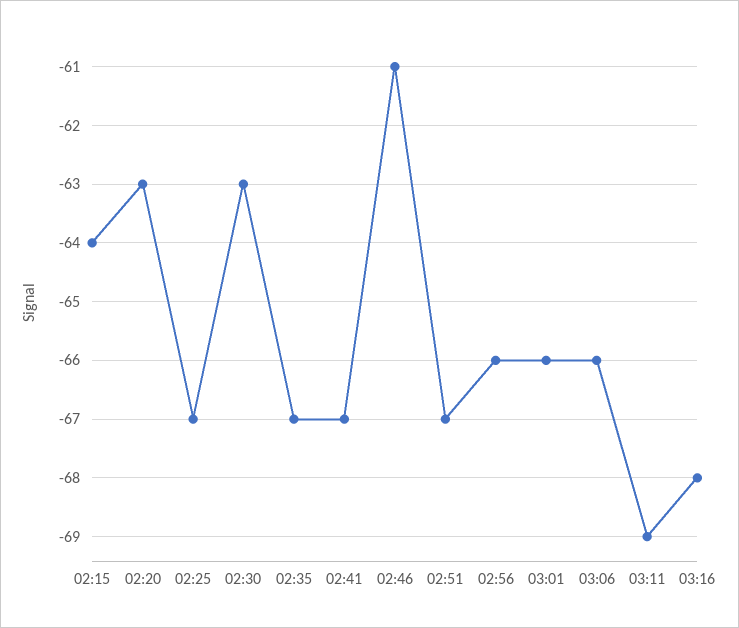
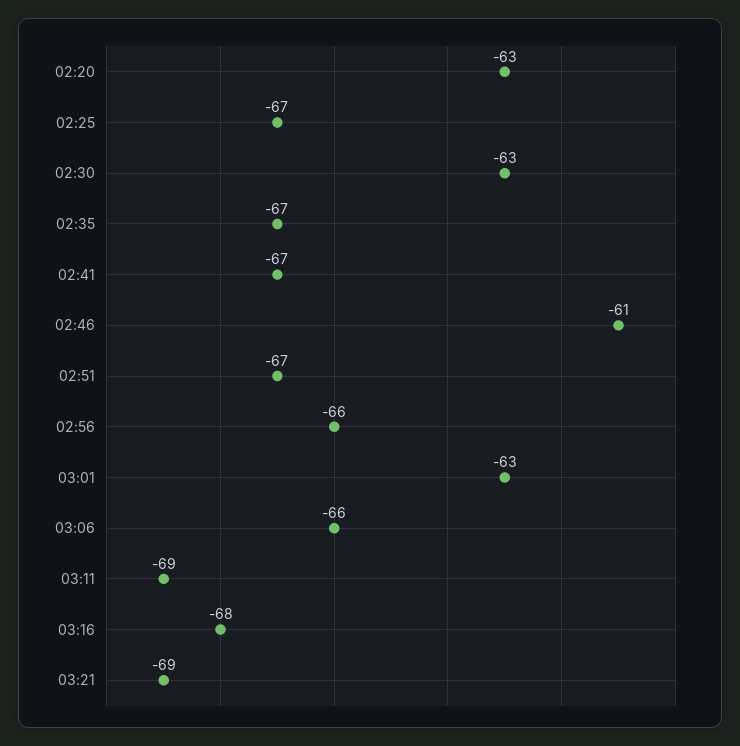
02:15: -64 -> none
03:01: -66 -> -63
03:21: none -> -69

